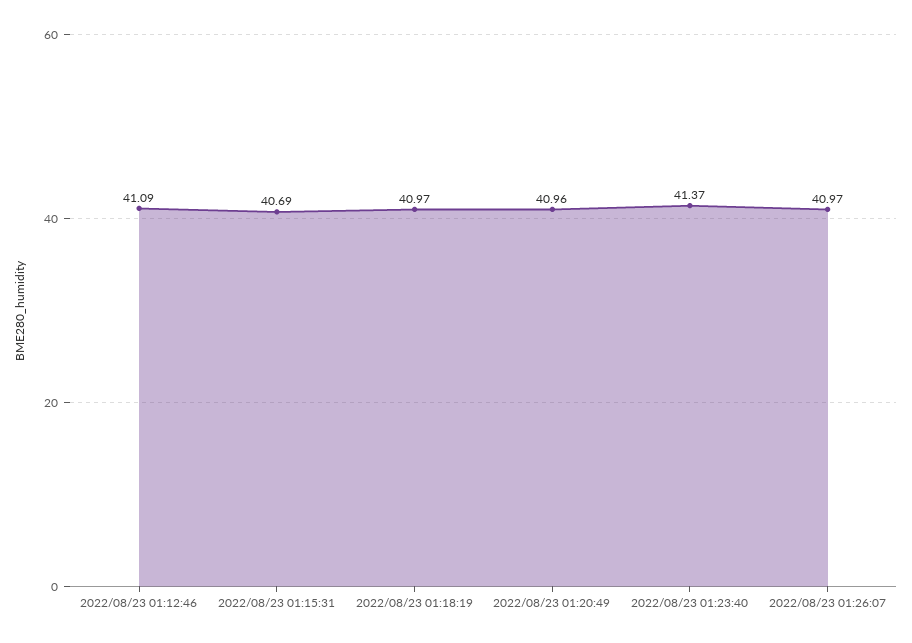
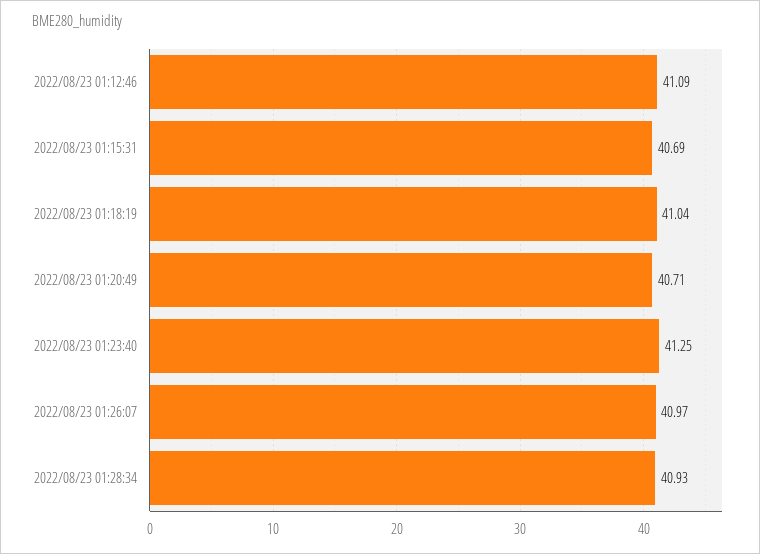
2022/08/23 01:18:19: 40.97 -> 41.04
2022/08/23 01:20:49: 40.96 -> 40.71
2022/08/23 01:23:40: 41.37 -> 41.25
2022/08/23 01:28:34: none -> 40.93

